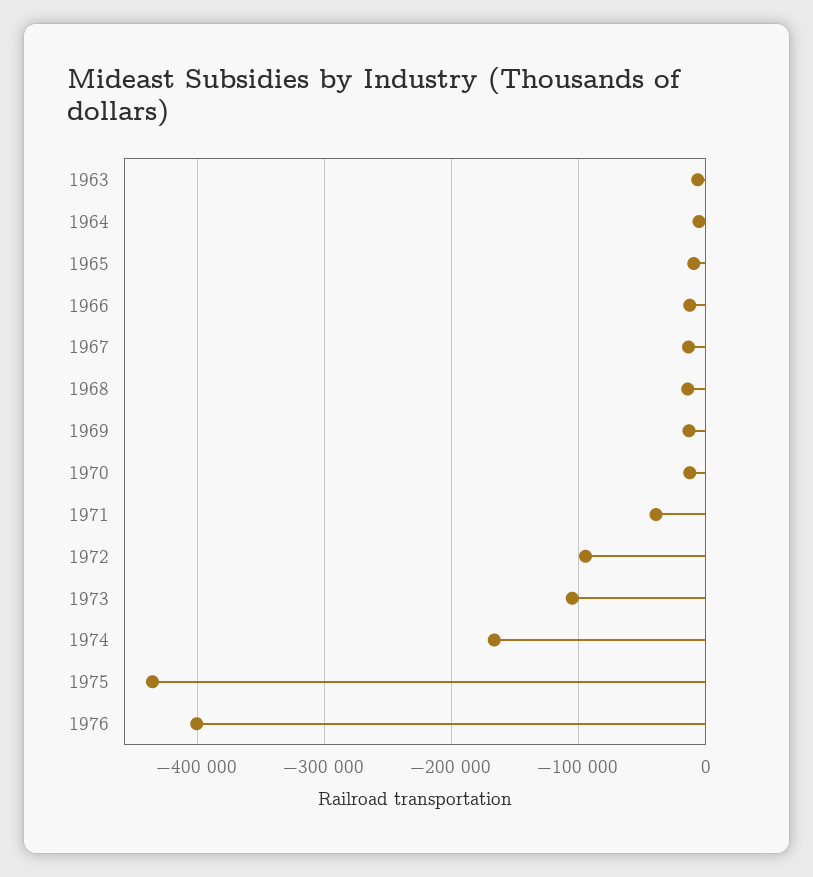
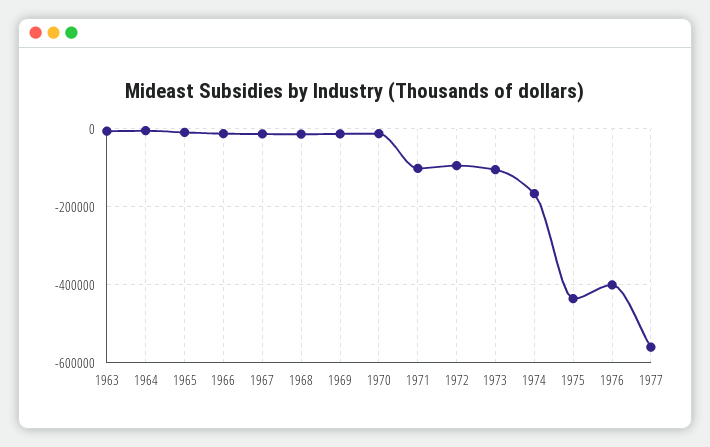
1971: -40000 -> -100000
1977: none -> -560000

